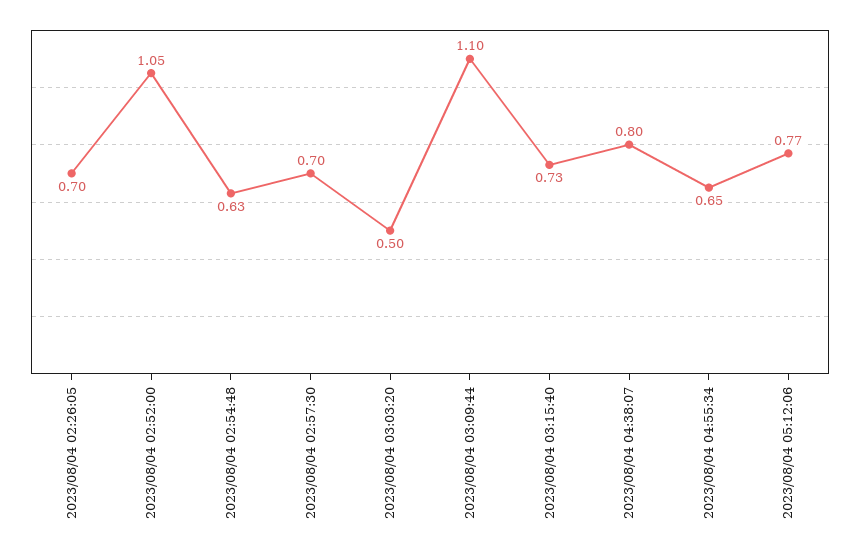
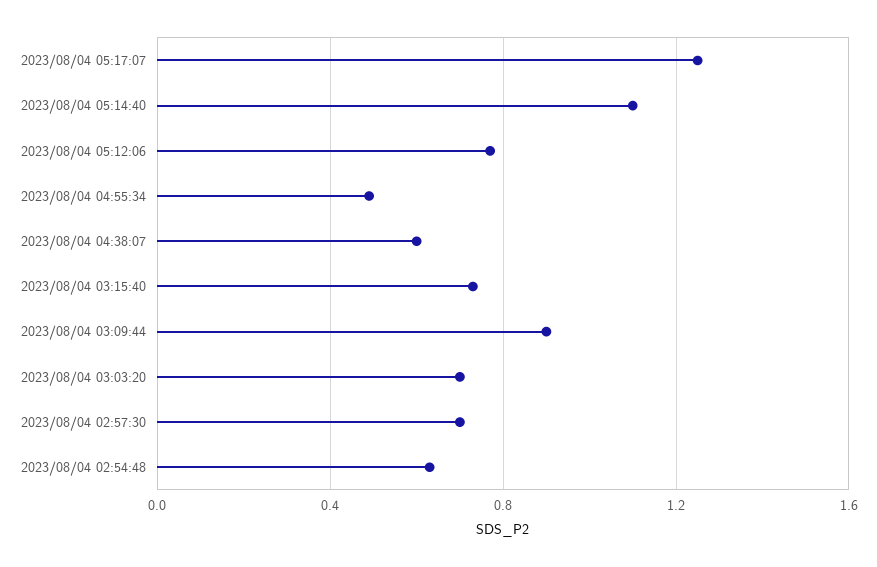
2023/08/04 02:26:05: 0.7 -> none
2023/08/04 02:52:00: 1.05 -> none
2023/08/04 03:03:20: 0.5 -> 0.7
2023/08/04 03:09:44: 1.1 -> 0.9
2023/08/04 04:38:07: 0.8 -> 0.6
2023/08/04 04:55:34: 0.65 -> 0.5
2023/08/04 05:17:07: none -> 1.25
2023/08/04 05:14:40: none -> 1.1

